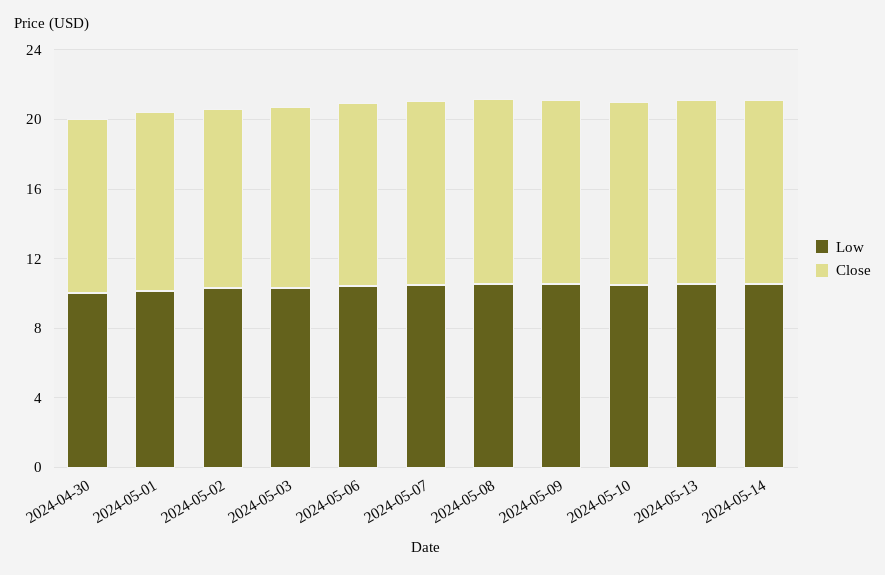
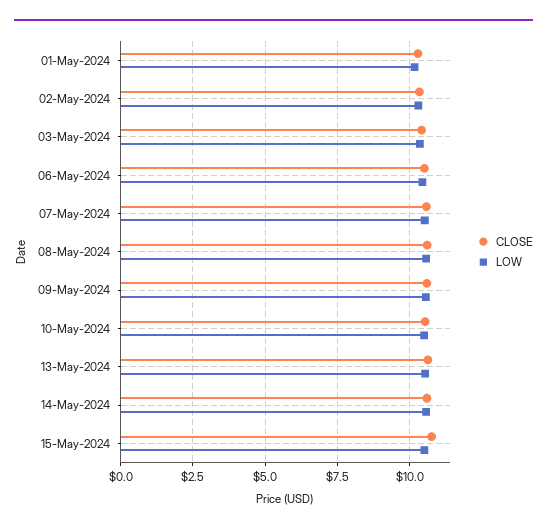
Low, 2024-04-30: 10 -> none
Close, 2024-04-30: 10 -> none
Close, 15-May-2024: none -> 10.75
Low, 15-May-2024: none -> 10.5

